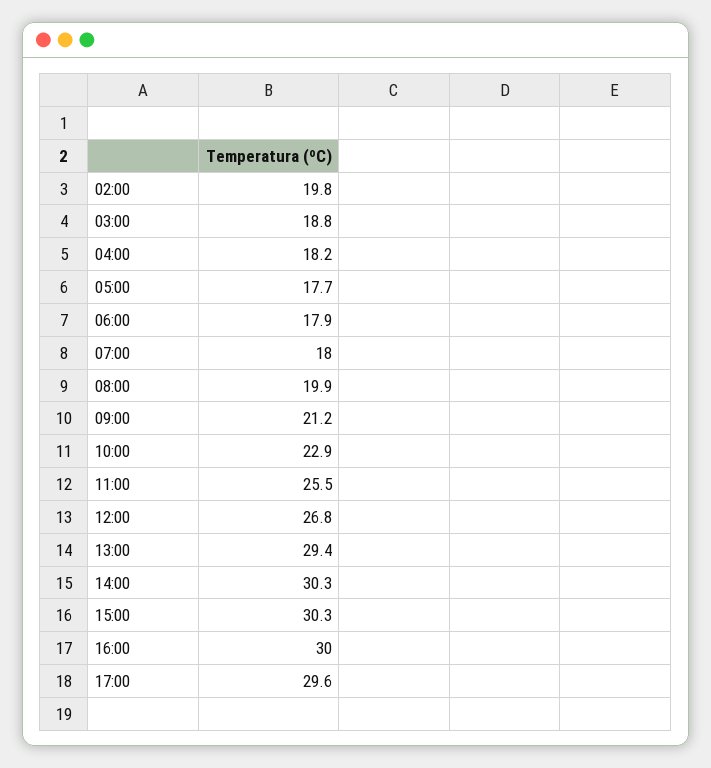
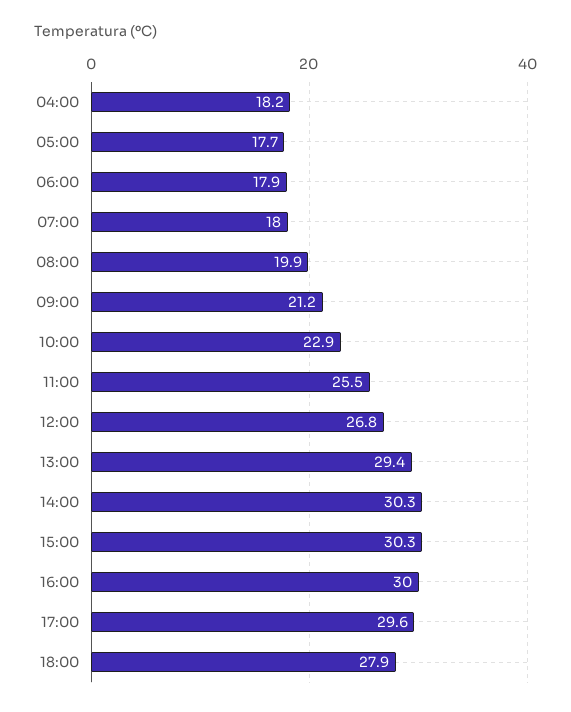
02:00: 19.8 -> none
03:00: 18.8 -> none
18:00: none -> 27.9

